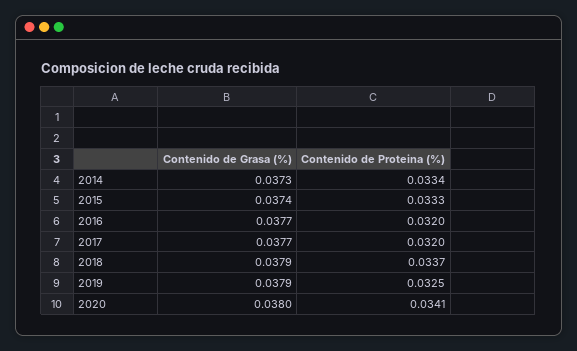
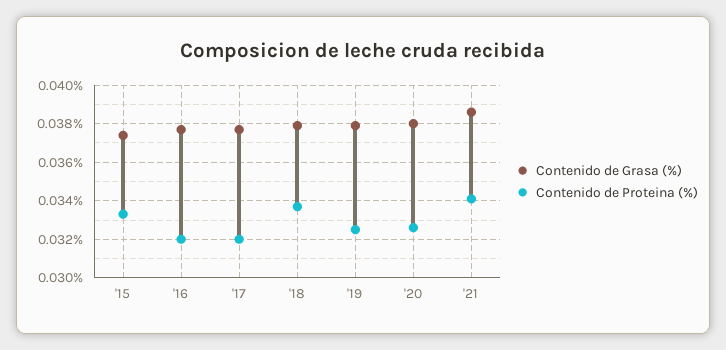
Contenido de Grasa (%), 2014: 0.0373 -> none
Contenido de Proteina (%), 2014: 0.0334 -> none
Contenido de Proteina (%), 2020: 0.0341 -> 0.0325
Contenido de Grasa (%), '21: none -> 0.0385
Contenido de Proteina (%), '21: none -> 0.034

